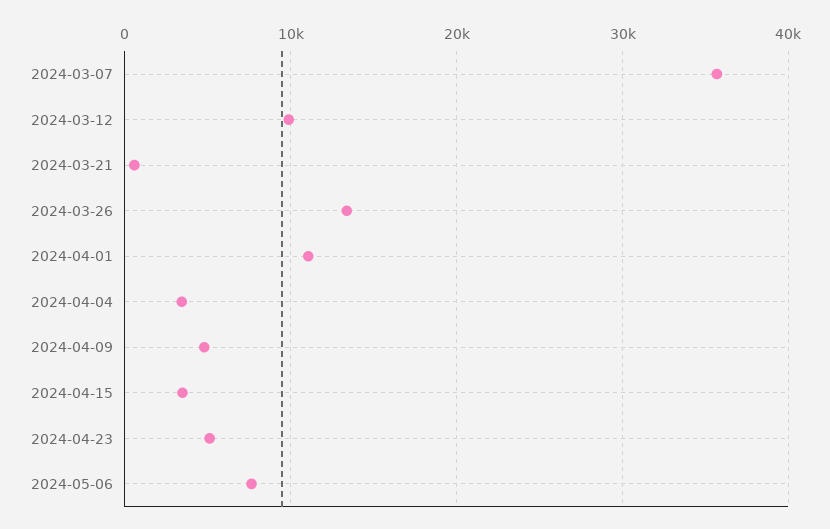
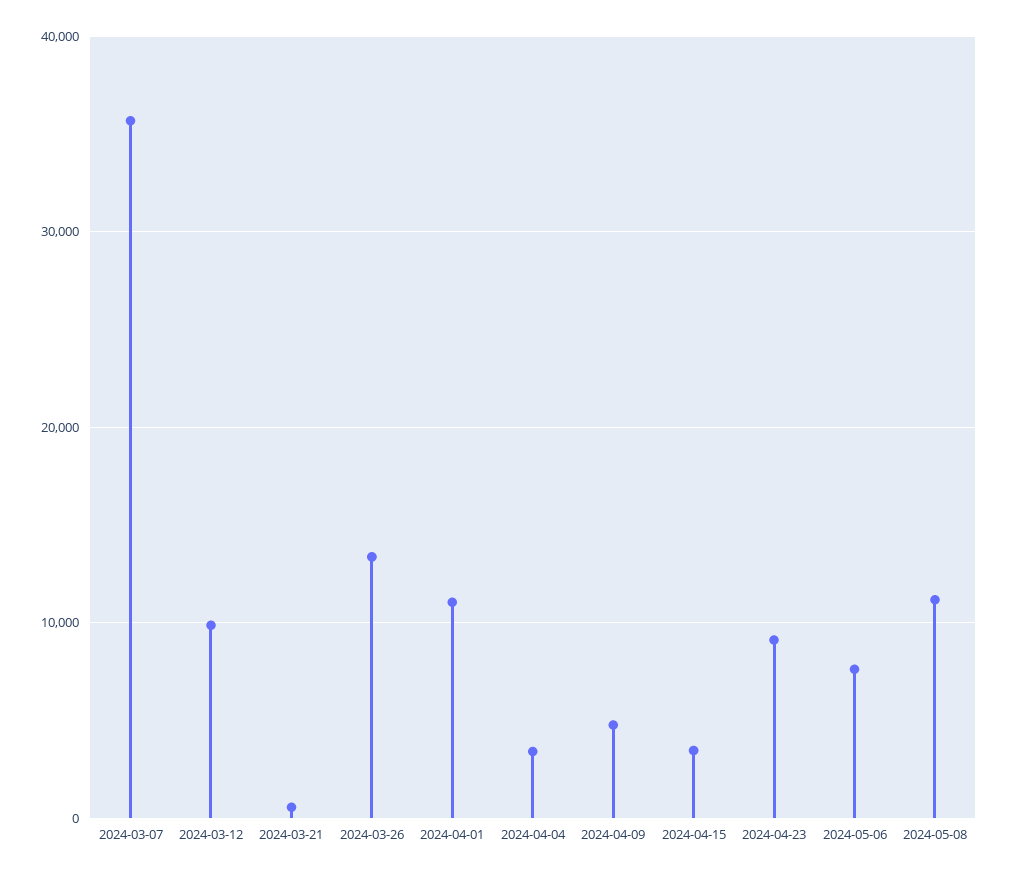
2024-04-23: 5000 -> 9000
2024-05-08: none -> 11000

